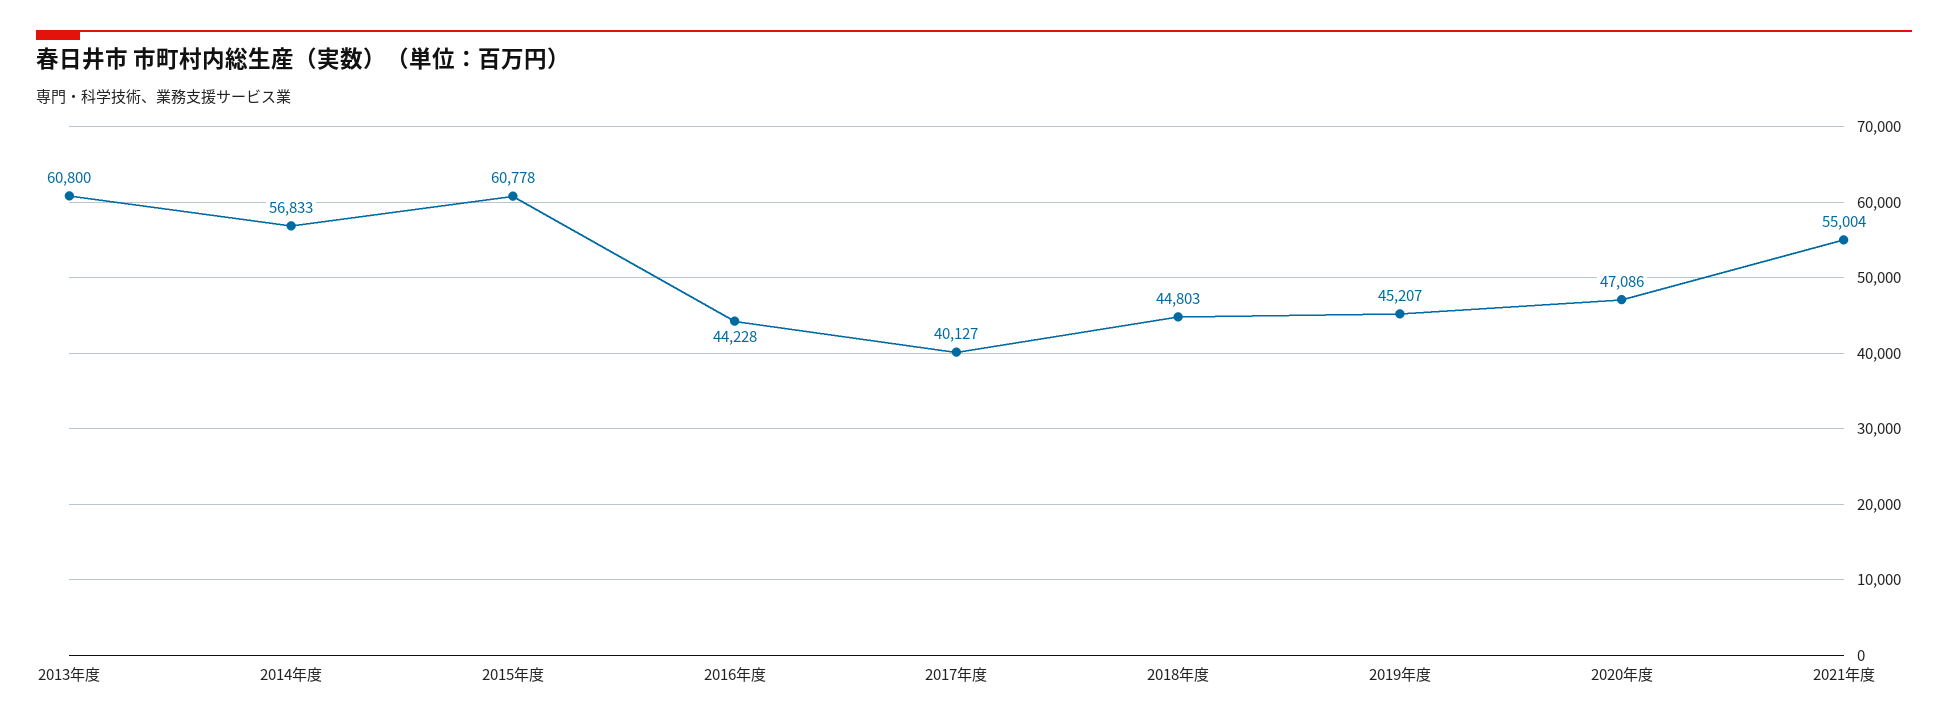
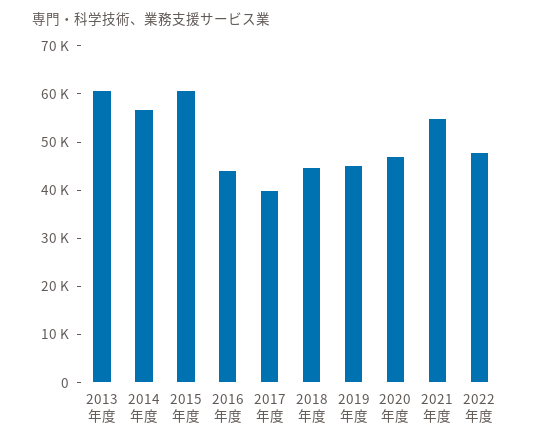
2022年度: none -> 48000

